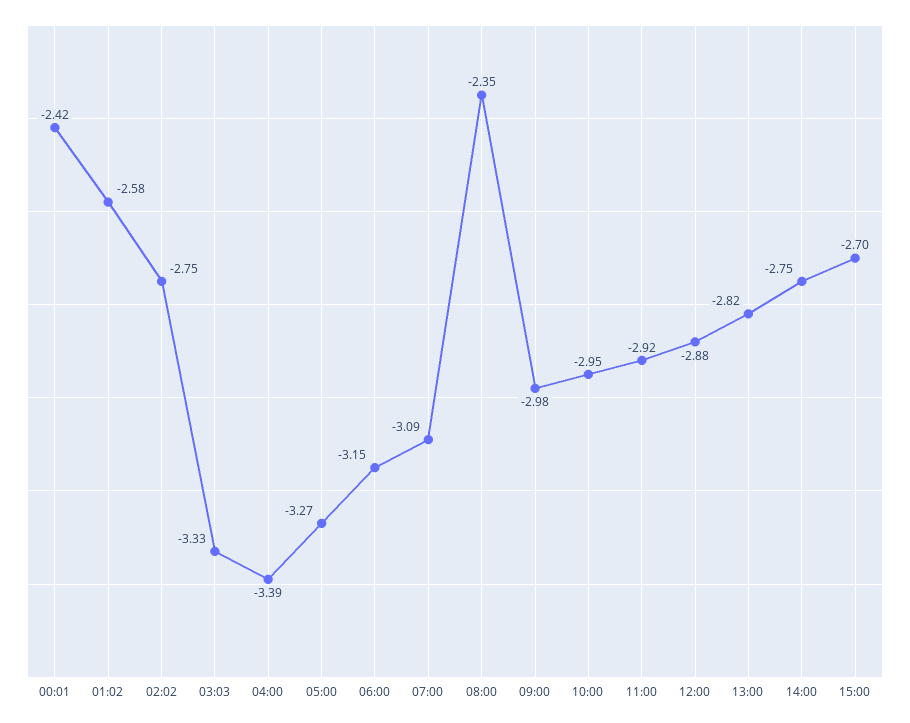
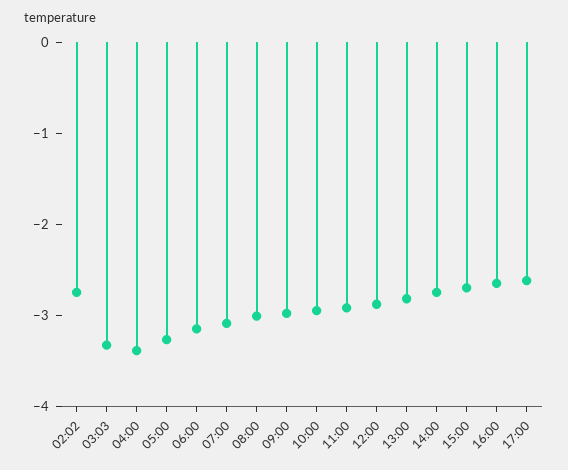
00:01: -2.42 -> none
01:02: -2.58 -> none
08:00: -2.35 -> -3
16:00: none -> -2.6
17:00: none -> -2.6

